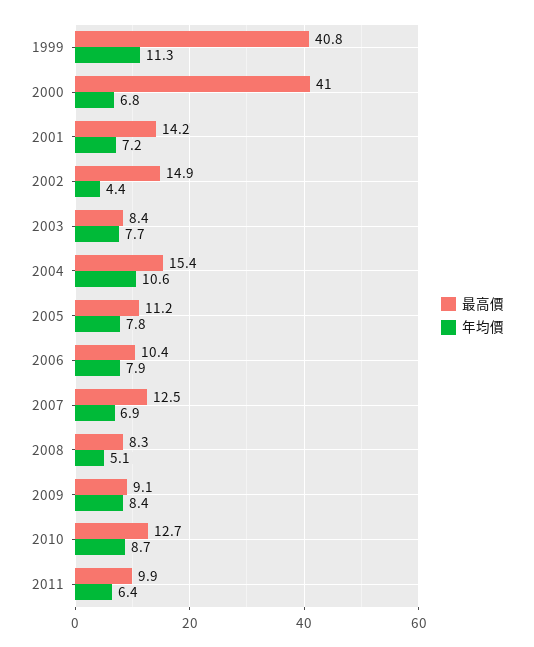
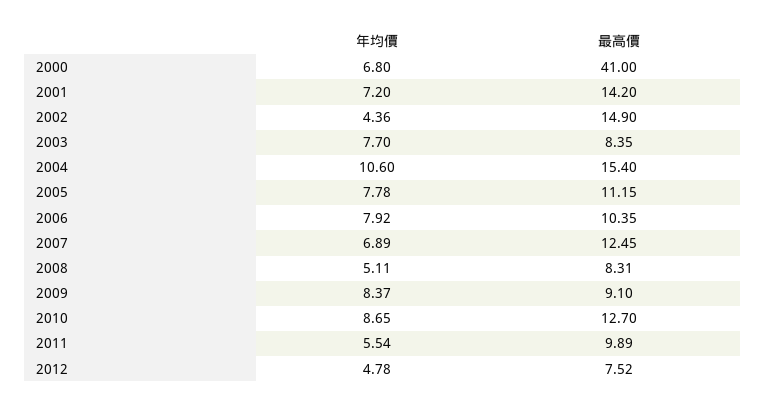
最高價, 1999: 40.8 -> none
年均價, 1999: 11.3 -> none
年均價, 2011: 6.4 -> 5.54
年均價, 2012: none -> 4.78
最高價, 2012: none -> 7.52

